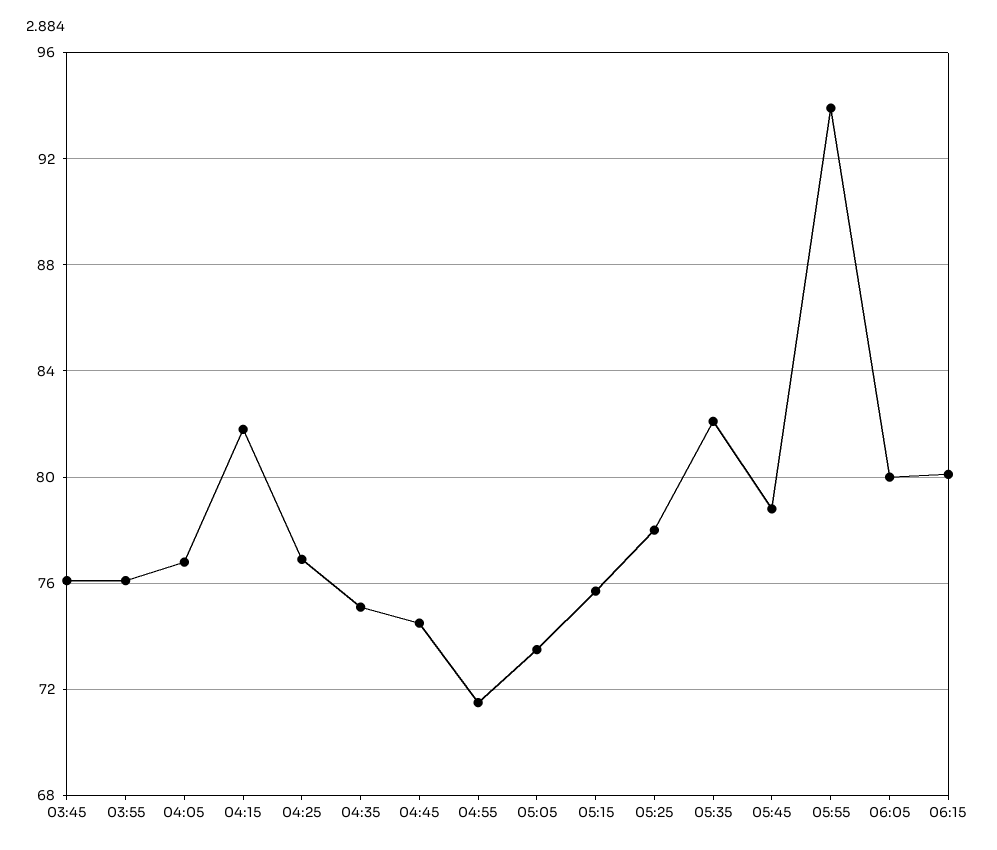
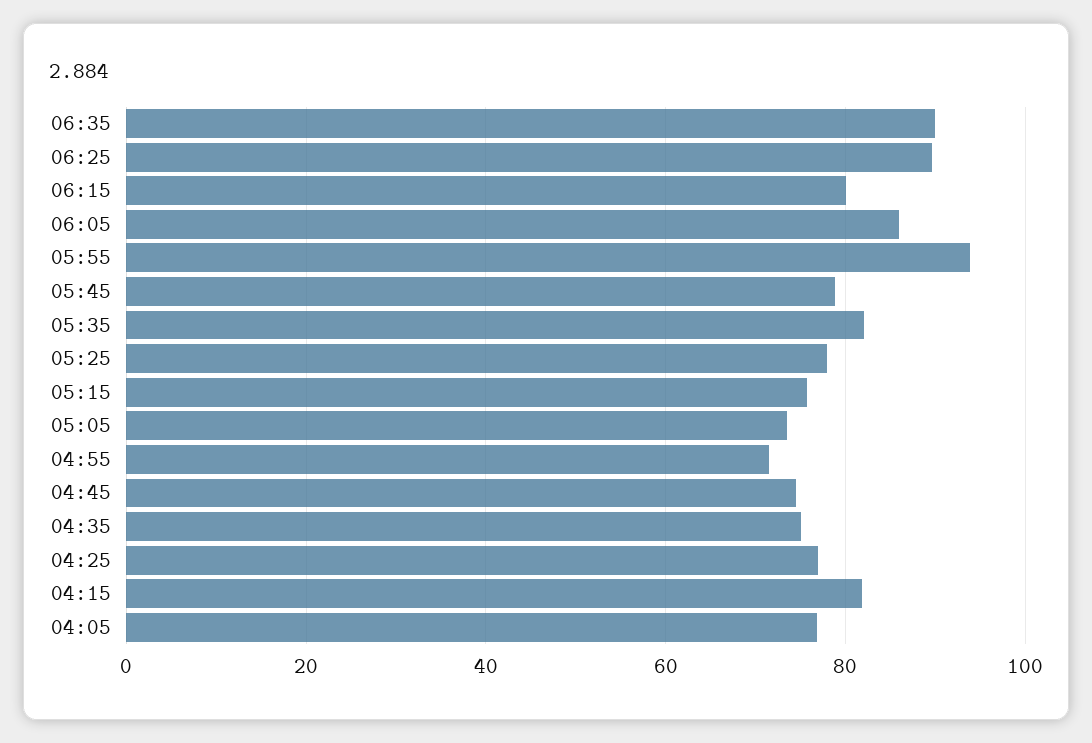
03:45: 76 -> none
03:55: 76 -> none
06:05: 80 -> 86
06:35: none -> 90
06:25: none -> 90

